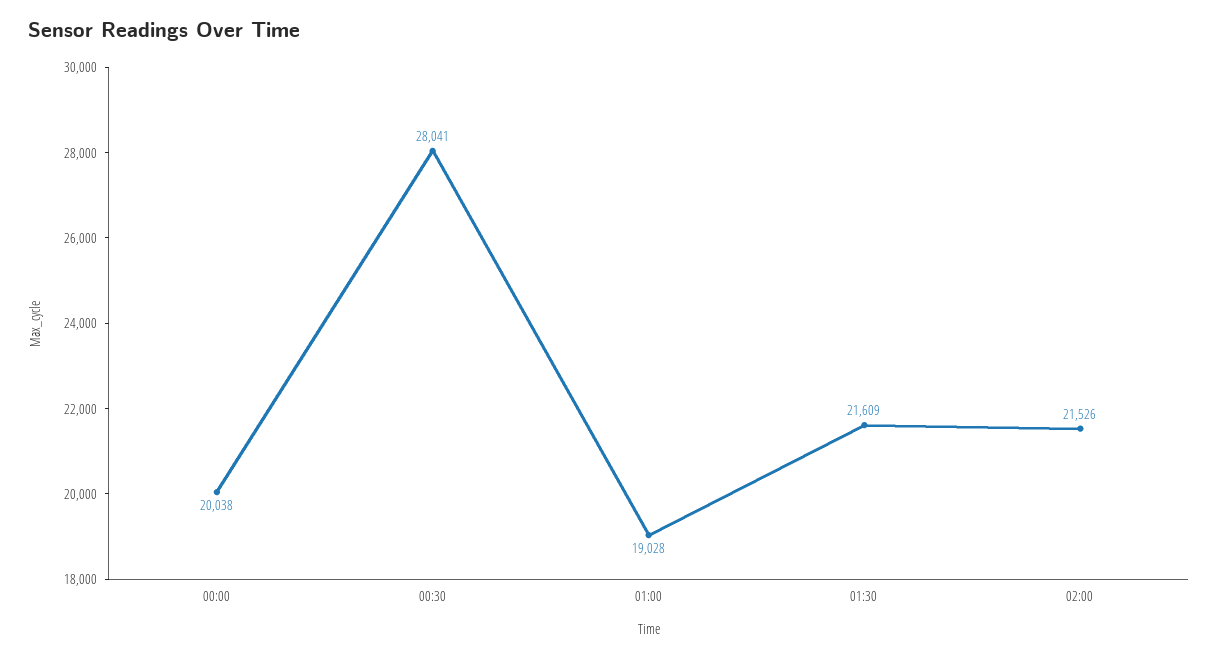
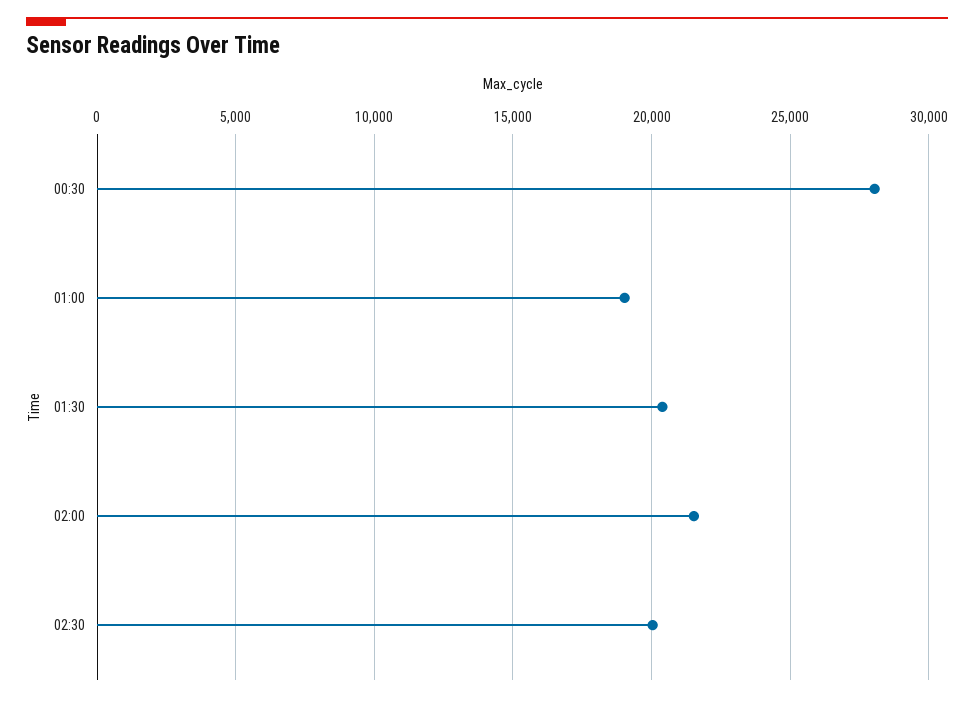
00:00: 20038 -> none
01:30: 21609 -> 20500
02:30: none -> 20000

